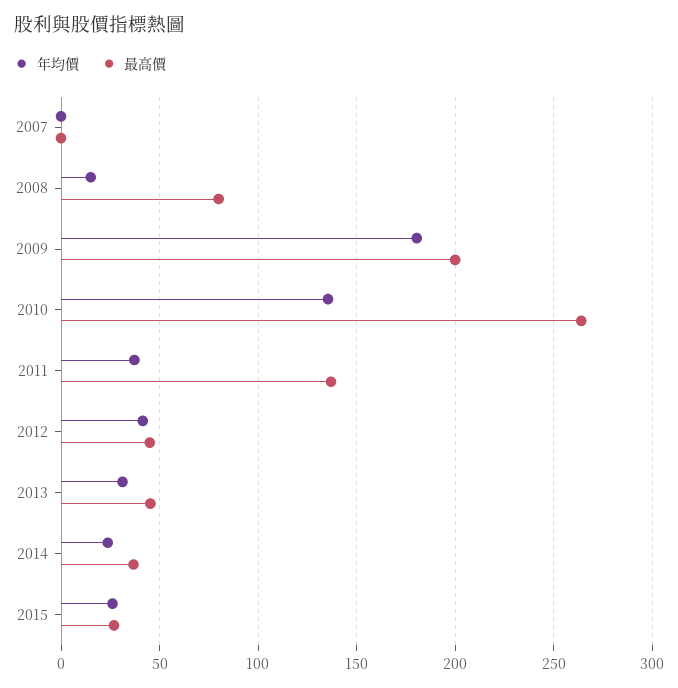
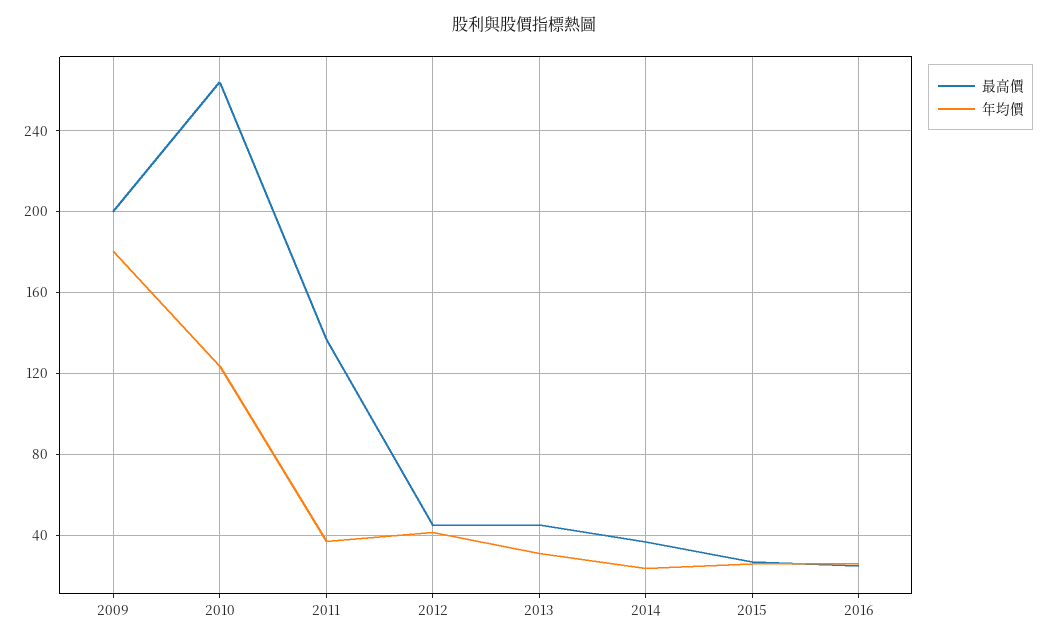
年均價, 2007: 0 -> none
最高價, 2007: 0 -> none
年均價, 2008: 15 -> none
最高價, 2008: 80 -> none
年均價, 2010: 135 -> 125
最高價, 2016: none -> 25
年均價, 2016: none -> 25

